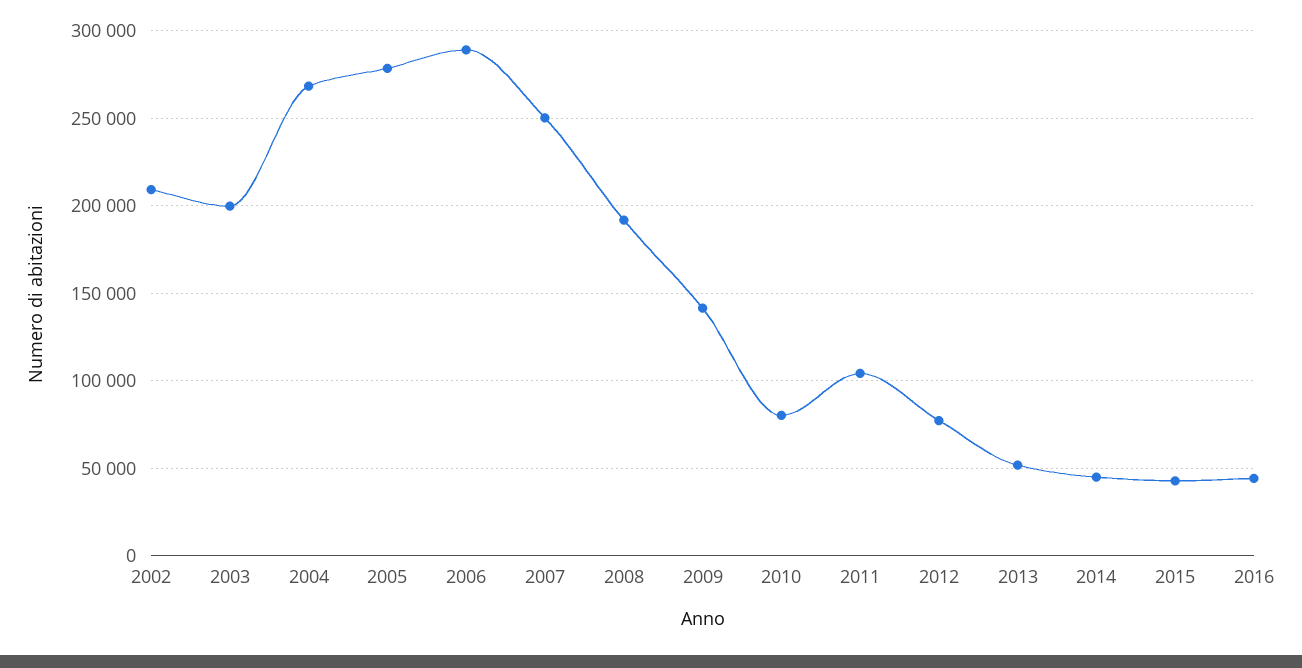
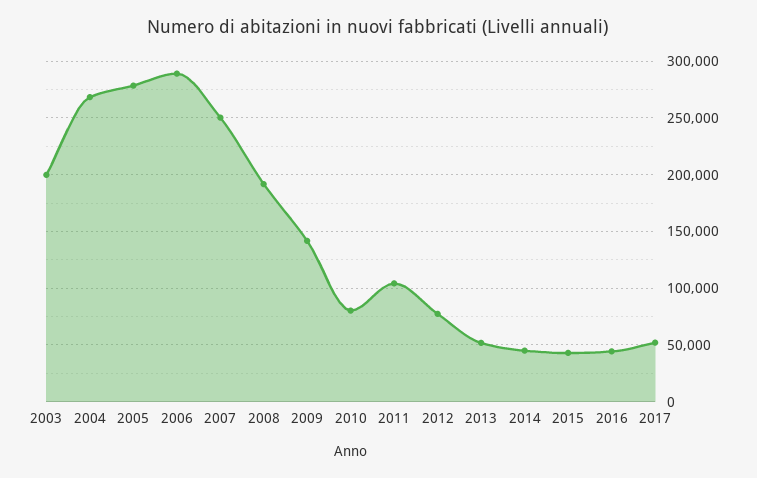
2002: 210000 -> none
2017: none -> 50000

